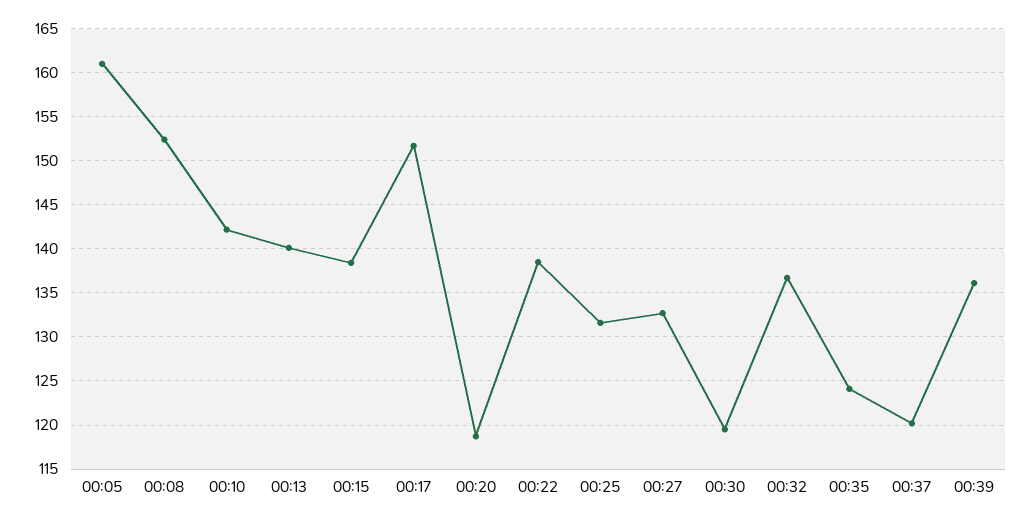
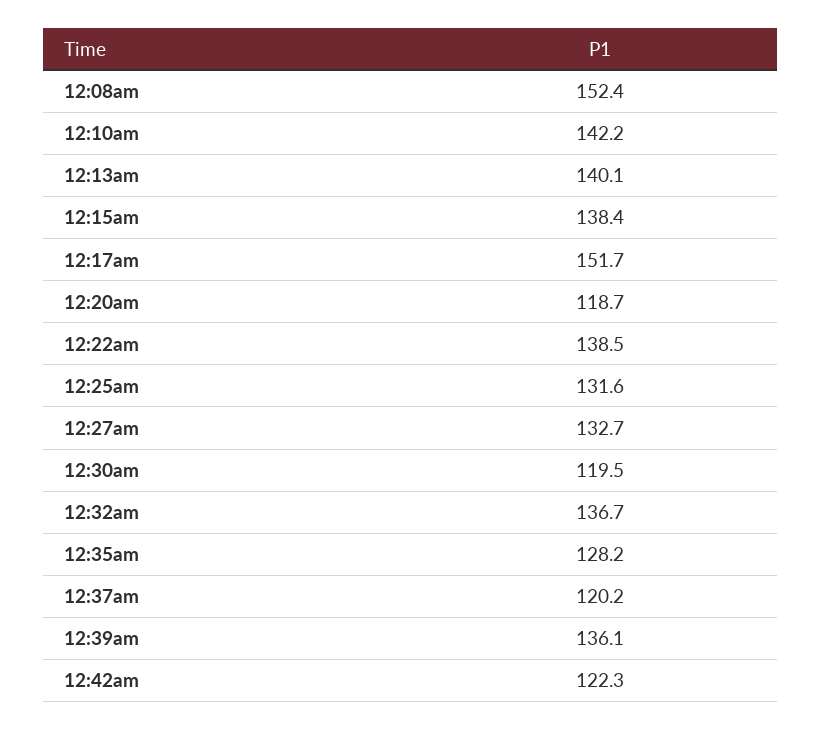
00:05: 161 -> none
00:35: 124 -> 128.2
12:42am: none -> 122.3

